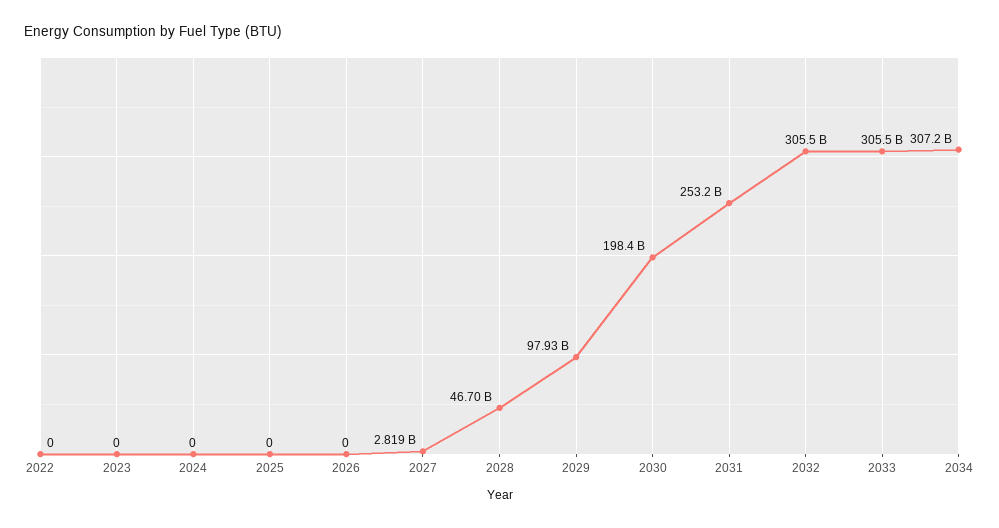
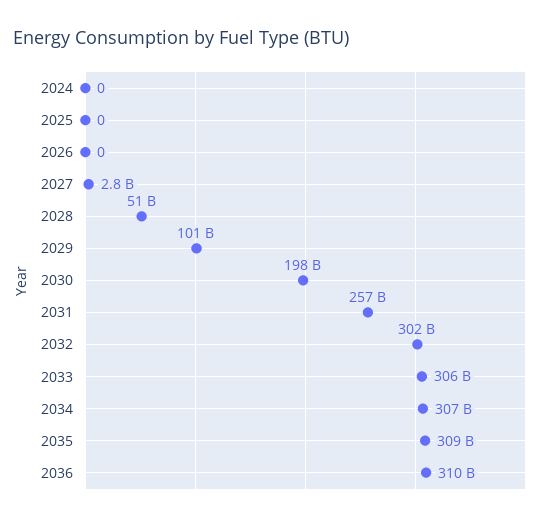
2022: 0 -> none
2023: 0 -> none
2028: 46700000000 -> 51000000000
2029: 97930000000 -> 101000000000
2031: 253200000000 -> 257000000000
2032: 305500000000 -> 302000000000
2035: none -> 309000000000
2036: none -> 310000000000

